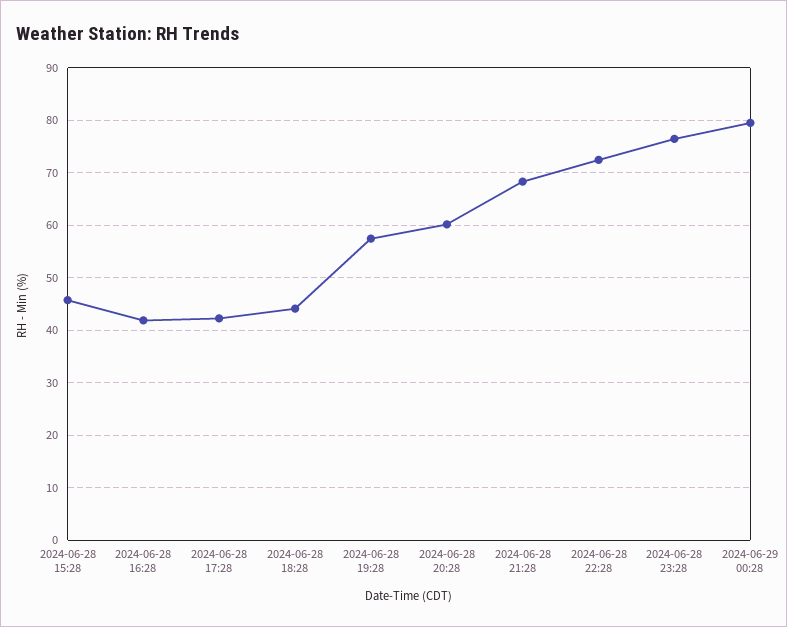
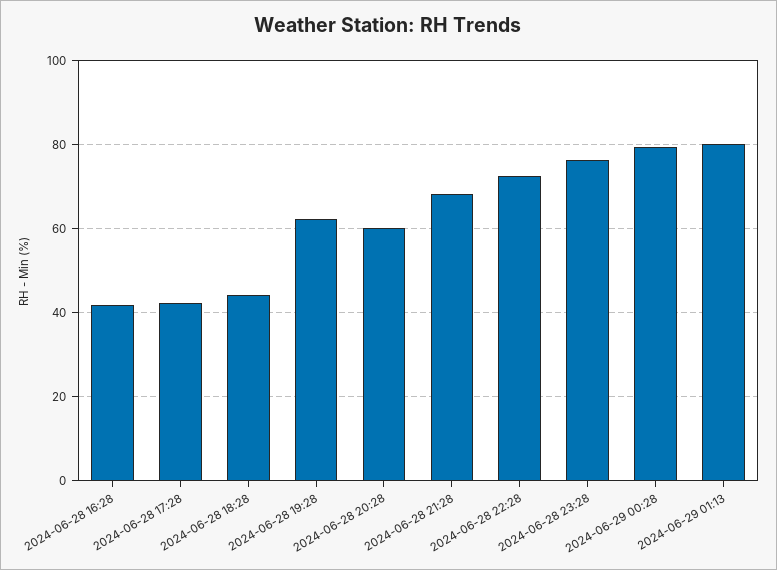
2024-06-28 15:28: 46 -> none
2024-06-28 19:28: 58 -> 62
2024-06-29 01:13: none -> 80

